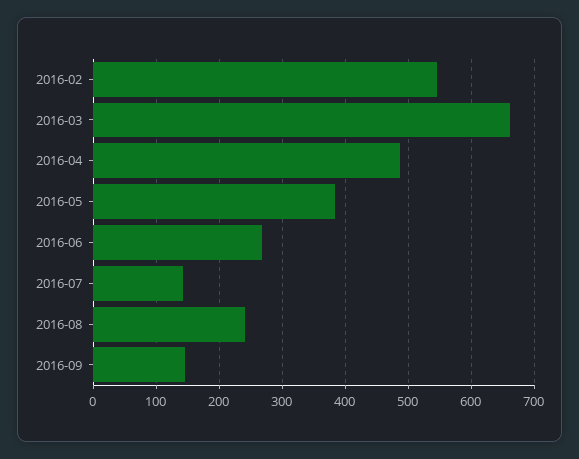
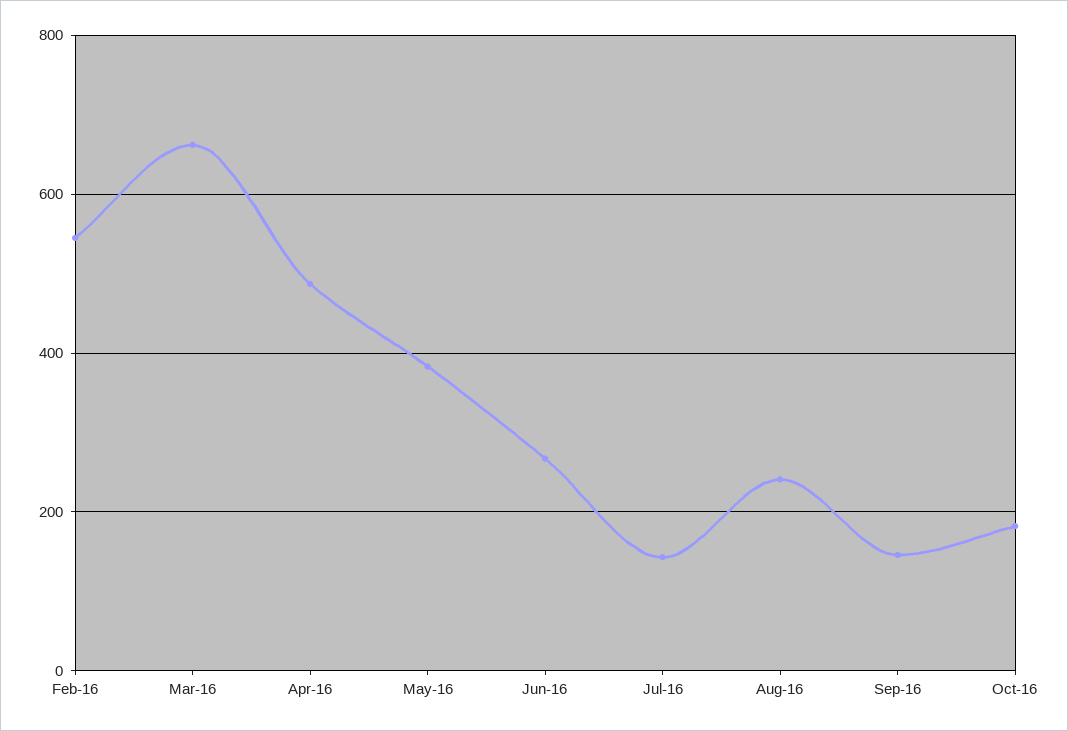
Oct-16: none -> 180

